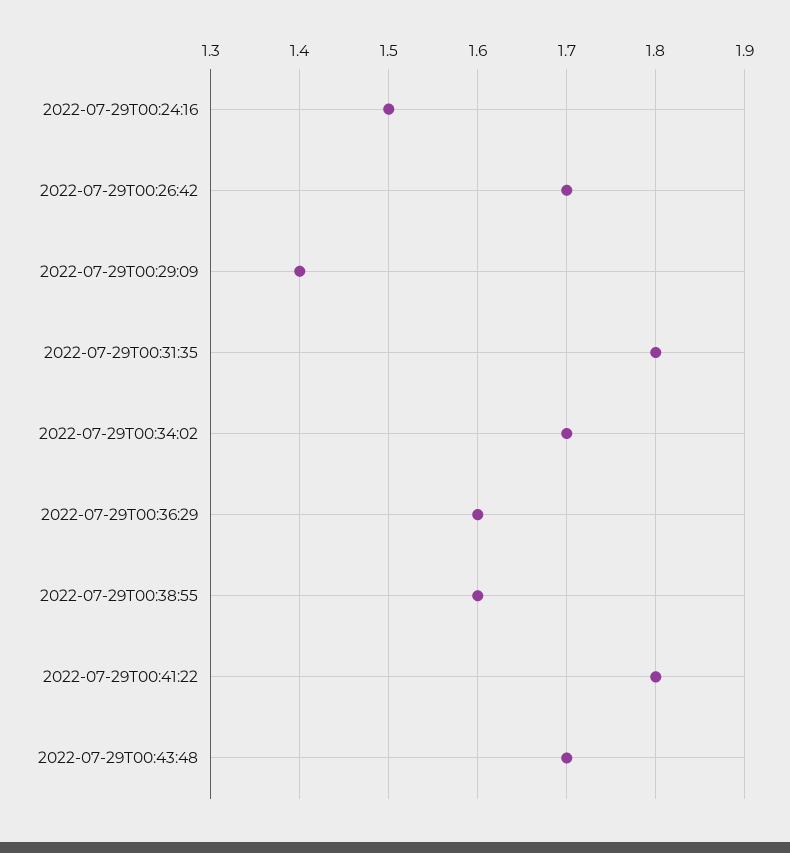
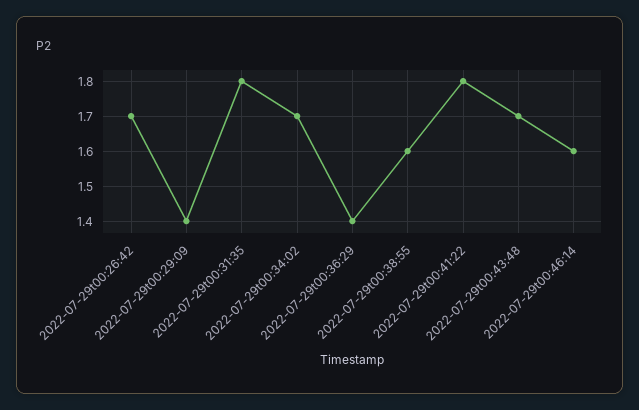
2022-07-29T00:24:16: 1.5 -> none
2022-07-29T00:36:29: 1.6 -> 1.4
2022-07-29t00:46:14: none -> 1.6

